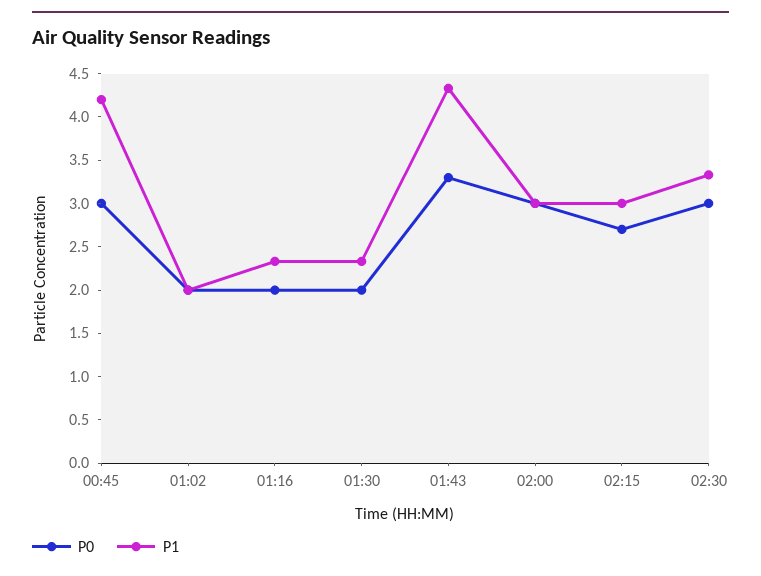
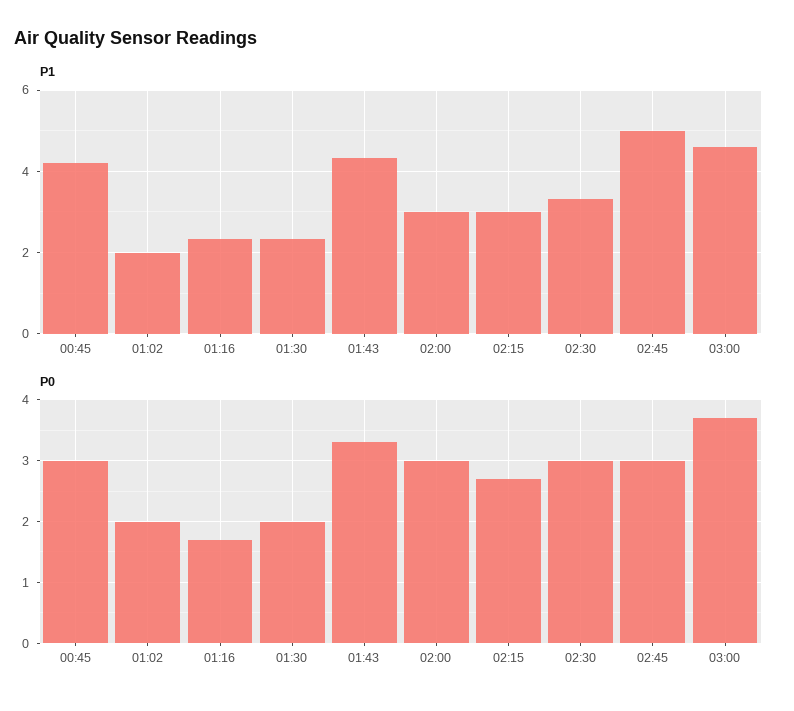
P0, 01:16: 2 -> 1.7
P1, 02:45: none -> 5
P1, 03:00: none -> 4.6
P0, 02:45: none -> 3
P0, 03:00: none -> 3.7

